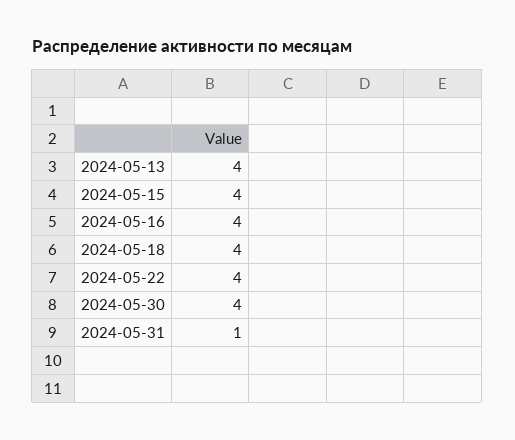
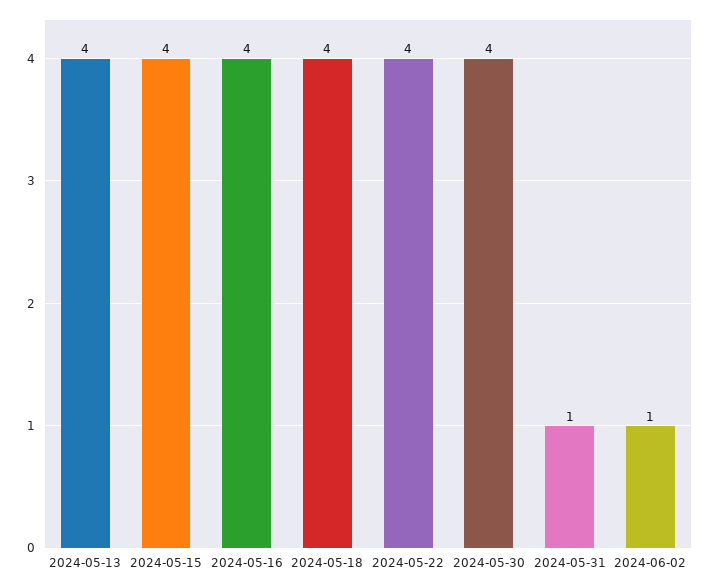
2024-06-02: none -> 1

